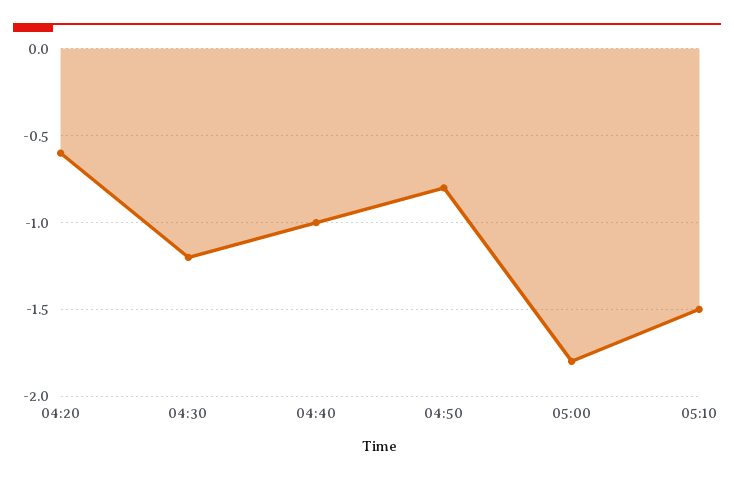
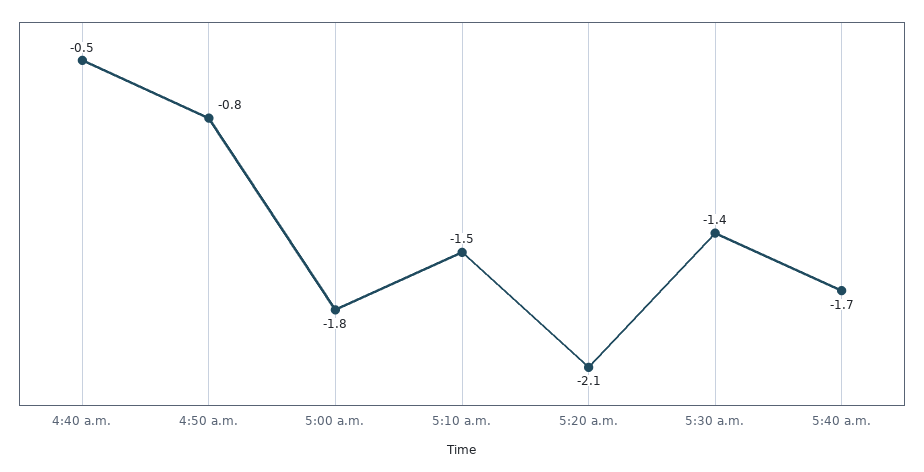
04:20: -0.6 -> none
04:30: -1.2 -> none
04:40: -1 -> -0.5
5:20 a.m.: none -> -2.1
5:30 a.m.: none -> -1.4
5:40 a.m.: none -> -1.7

